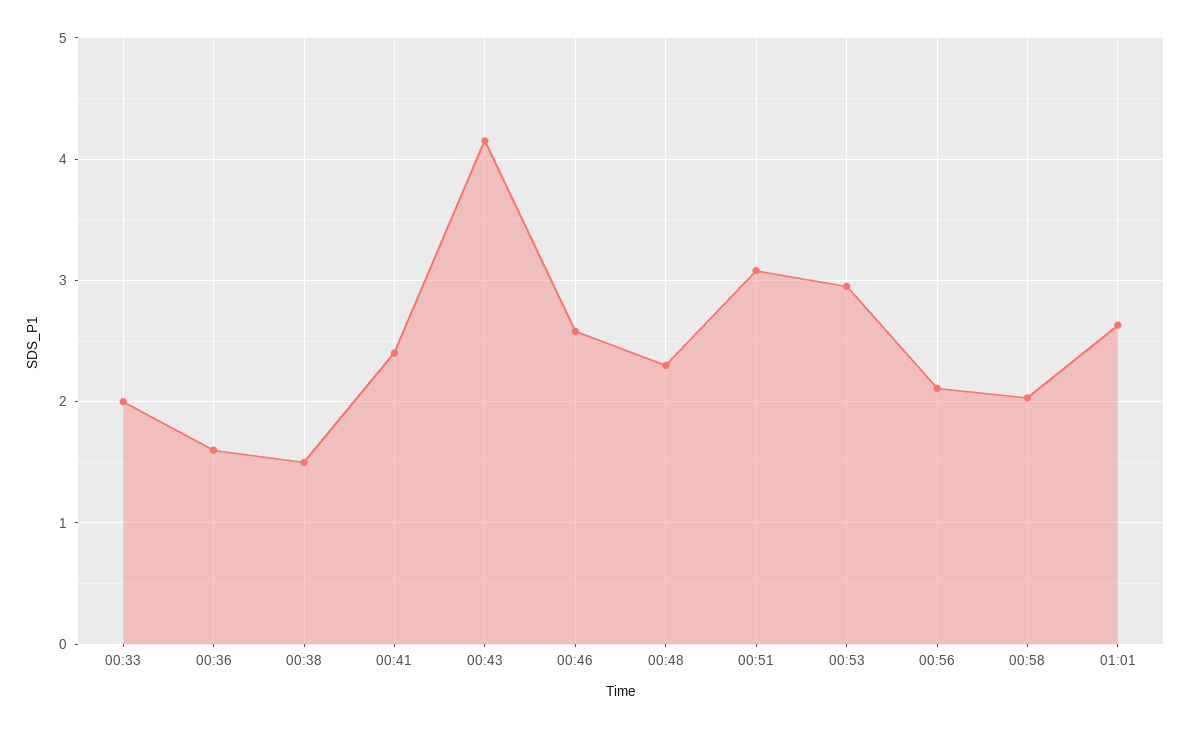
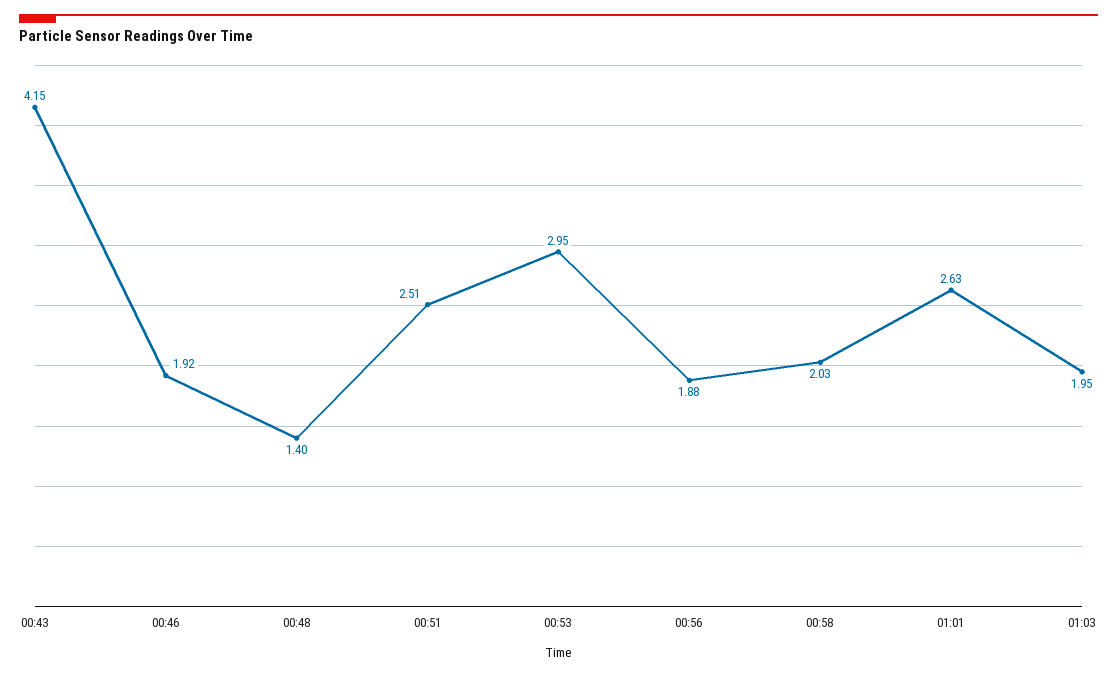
00:33: 2 -> none
00:36: 1.6 -> none
00:38: 1.5 -> none
00:41: 2.4 -> none
00:46: 2.6 -> 1.92
00:48: 2.3 -> 1.4
00:51: 3.1 -> 2.51
00:56: 2.1 -> 1.88
01:03: none -> 1.95

